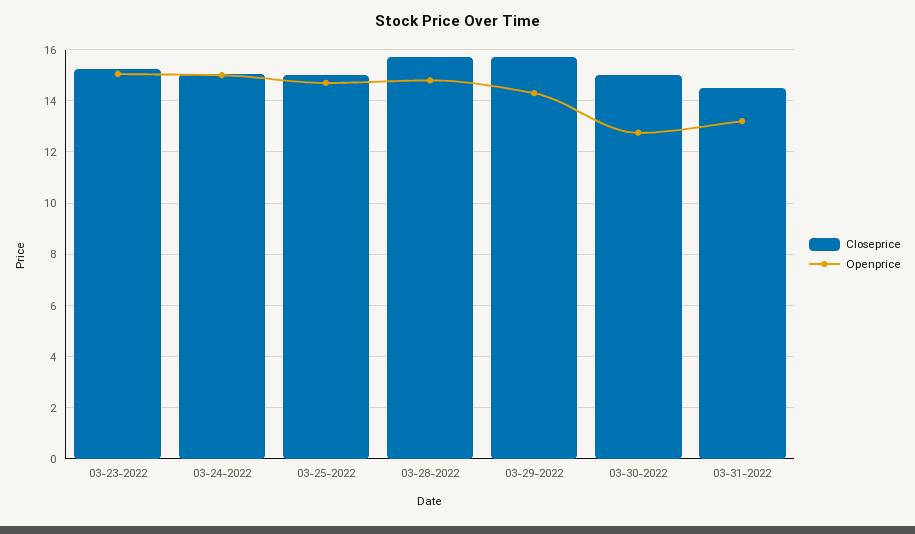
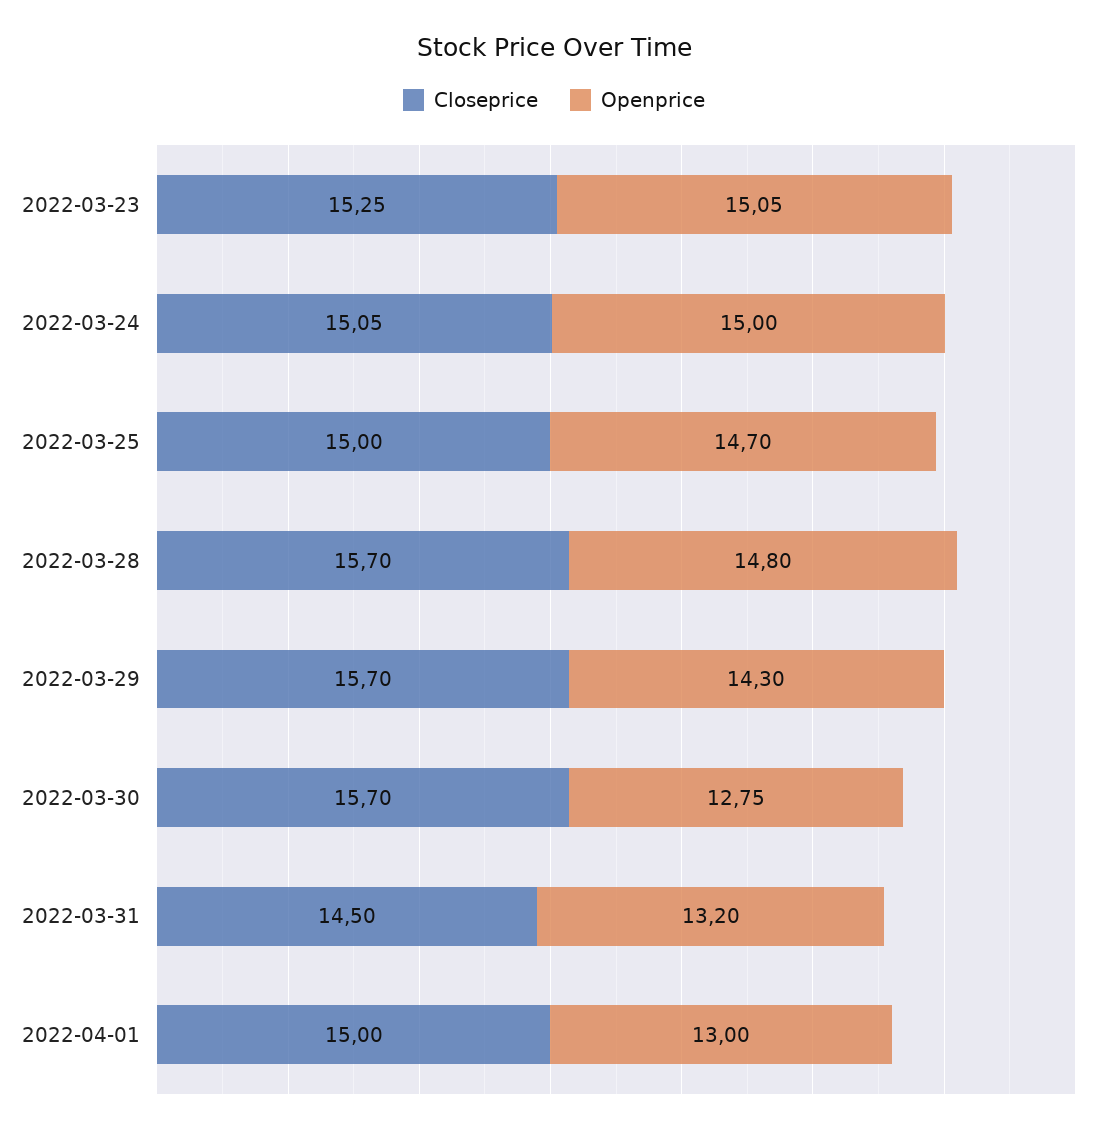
Closeprice, 03-30-2022: 15 -> 15.7
Closeprice, 2022-04-01: none -> 15
Openprice, 2022-04-01: none -> 13

